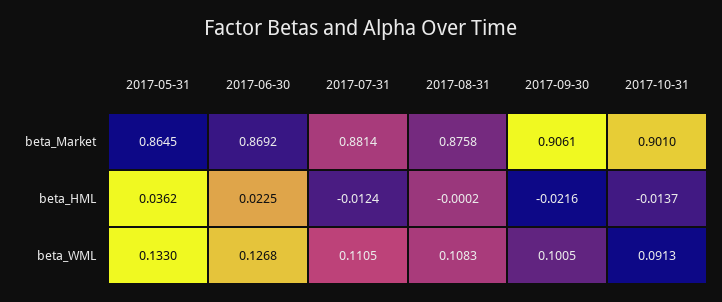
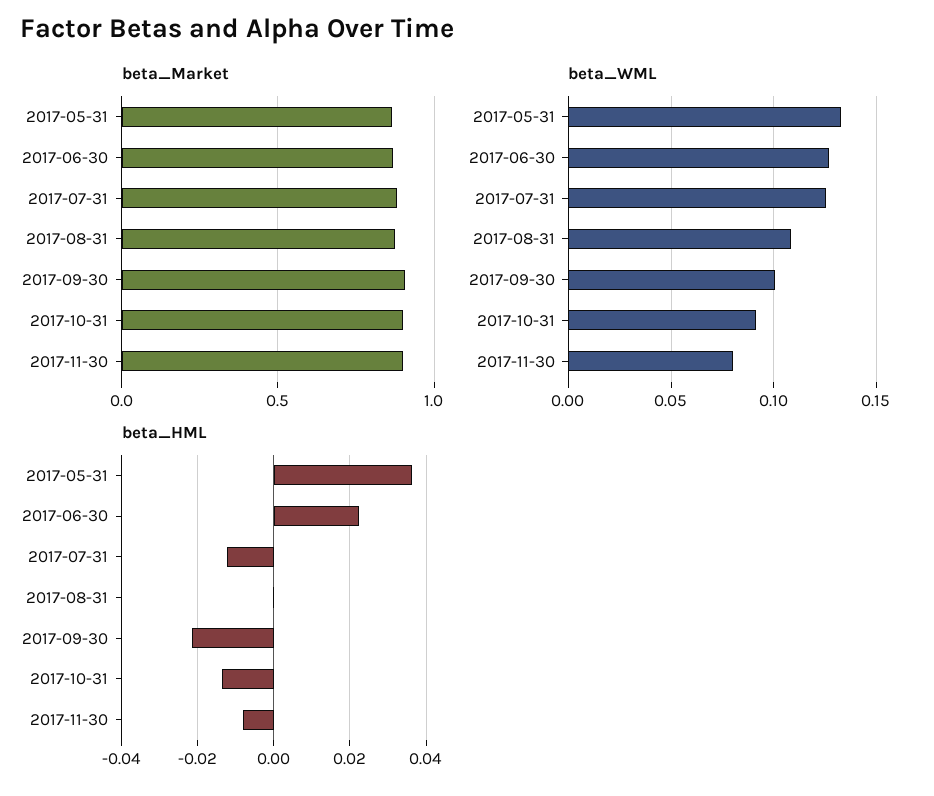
beta_WML, 2017-07-31: 0.1105 -> 0.125
beta_Market, 2017-11-30: none -> 0.9
beta_WML, 2017-11-30: none -> 0.08
beta_HML, 2017-11-30: none -> -0.008

